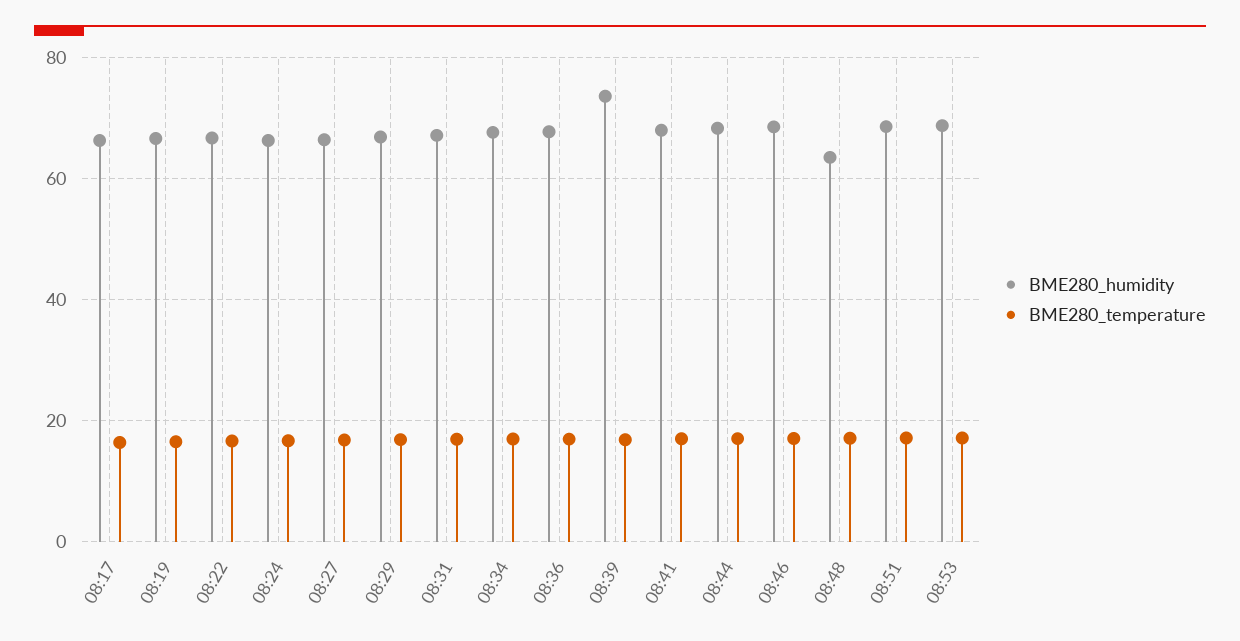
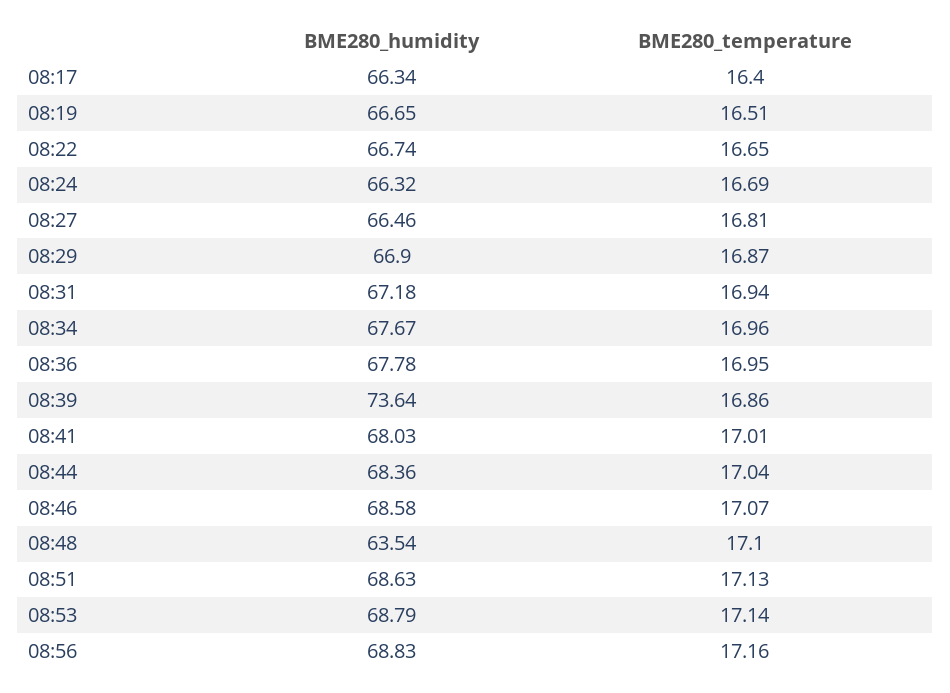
BME280_humidity, 08:56: none -> 68.83
BME280_temperature, 08:56: none -> 17.16

